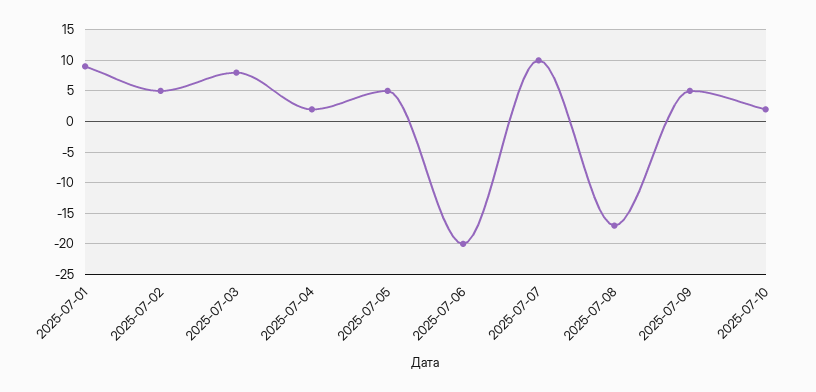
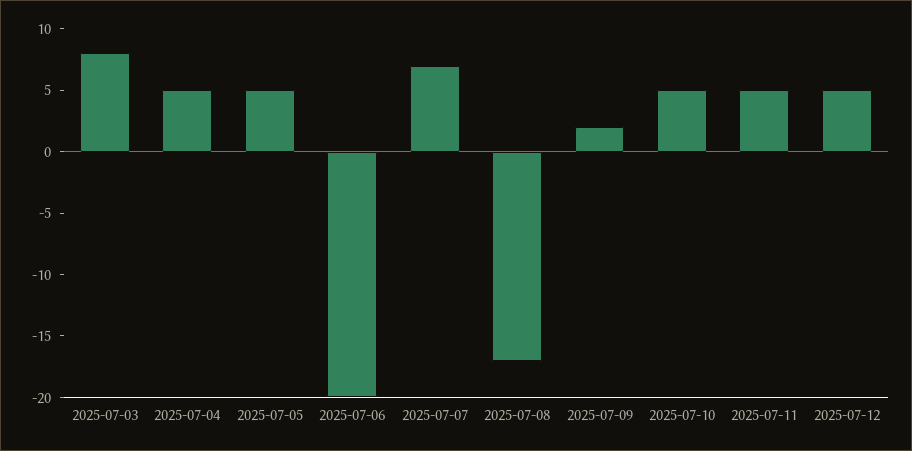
2025-07-01: 9 -> none
2025-07-02: 5 -> none
2025-07-04: 2 -> 5
2025-07-07: 10 -> 7
2025-07-09: 5 -> 2
2025-07-10: 2 -> 5
2025-07-11: none -> 5
2025-07-12: none -> 5

